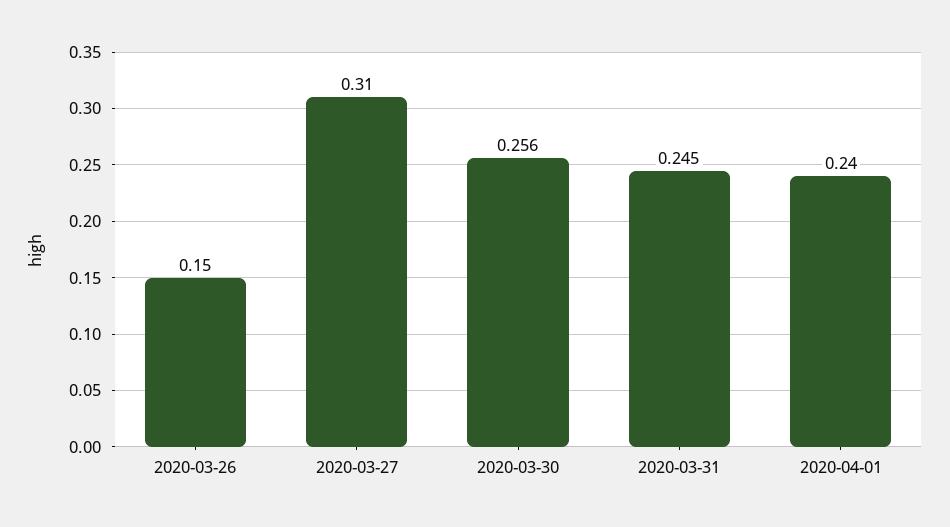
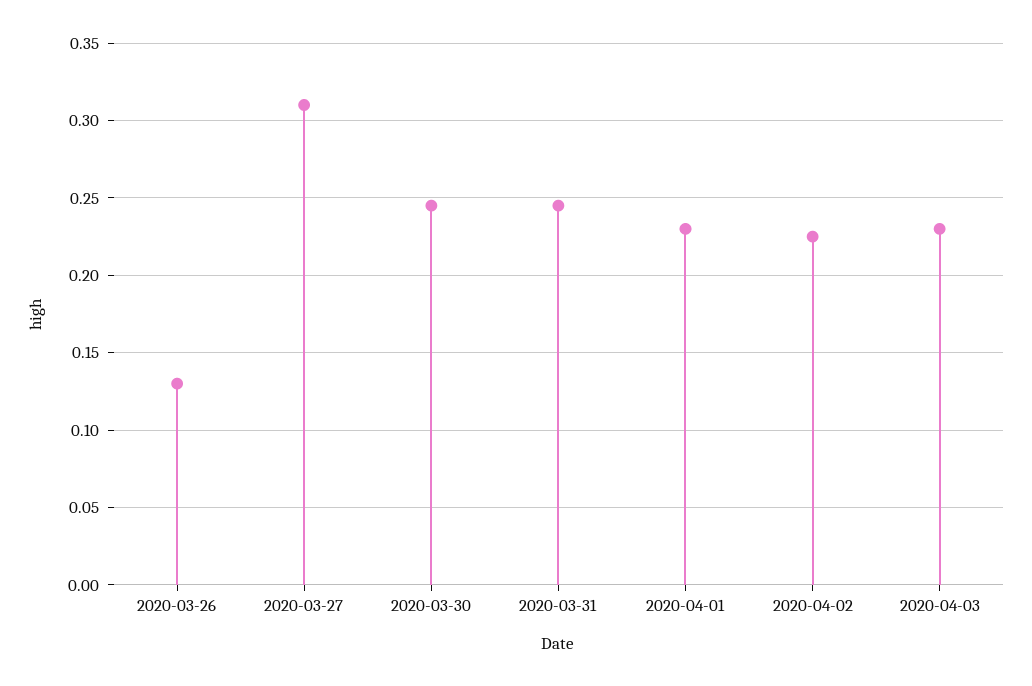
2020-03-26: 0.15 -> 0.13
2020-03-30: 0.256 -> 0.245
2020-04-01: 0.24 -> 0.23
2020-04-02: none -> 0.225
2020-04-03: none -> 0.23

